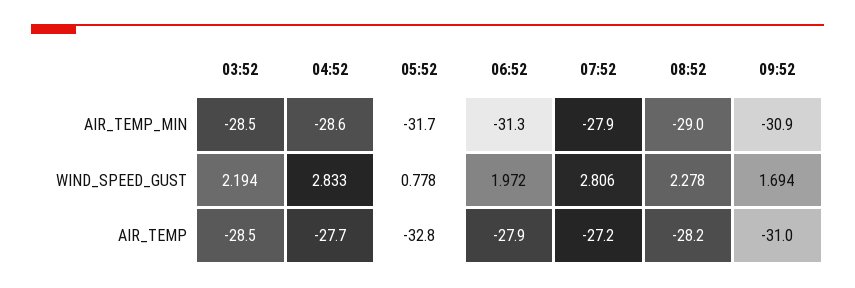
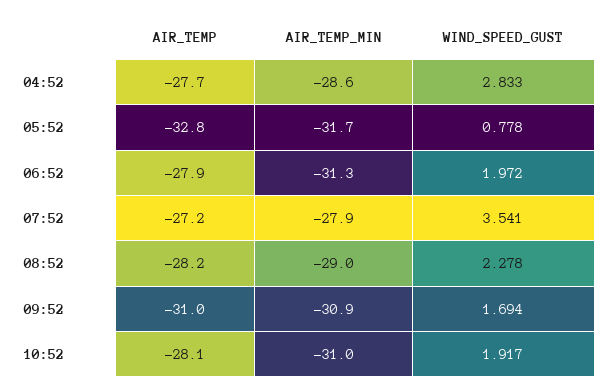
03:52, AIR_TEMP_MIN: -28.5 -> none
03:52, WIND_SPEED_GUST: 2.194 -> none
07:52, WIND_SPEED_GUST: 2.806 -> 3.541
03:52, AIR_TEMP: -28.5 -> none
10:52, AIR_TEMP: none -> -28.1
10:52, AIR_TEMP_MIN: none -> -31
10:52, WIND_SPEED_GUST: none -> 1.917

